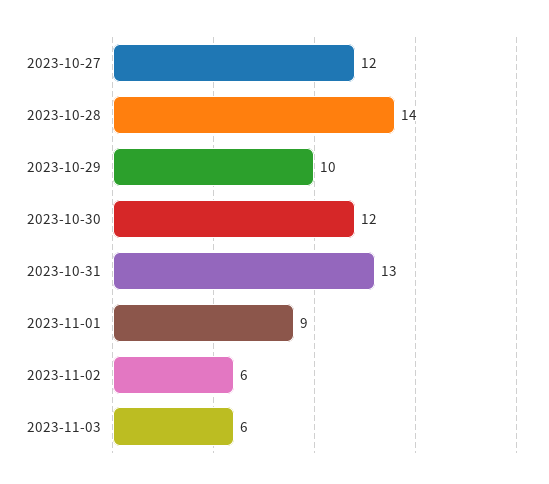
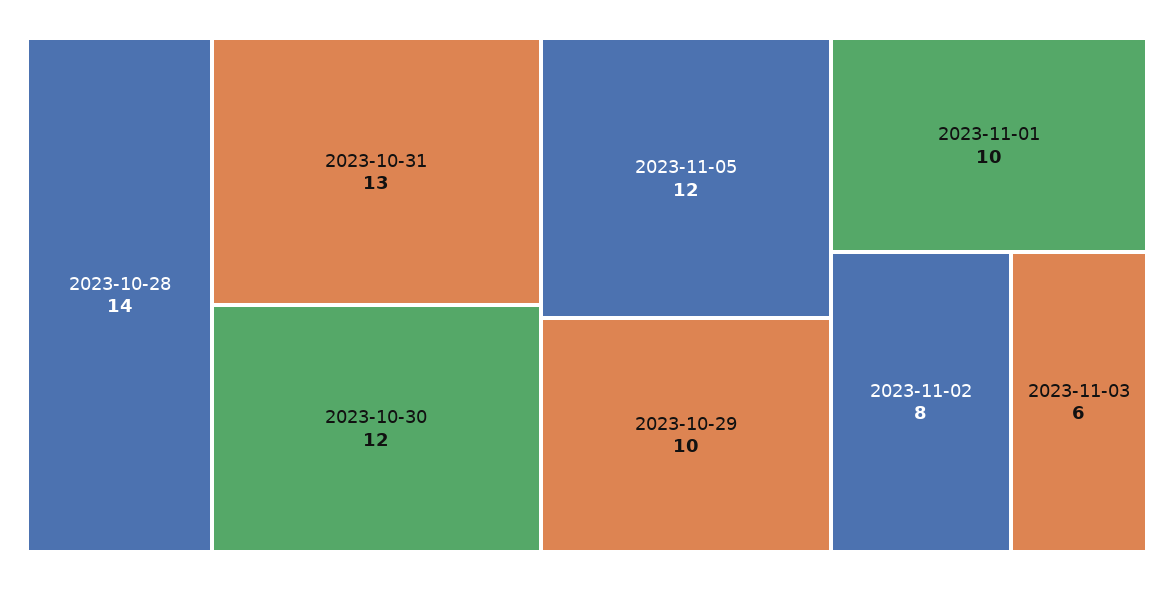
2023-10-27: 12 -> none
2023-11-01: 9 -> 10
2023-11-02: 6 -> 8
2023-11-05: none -> 12

